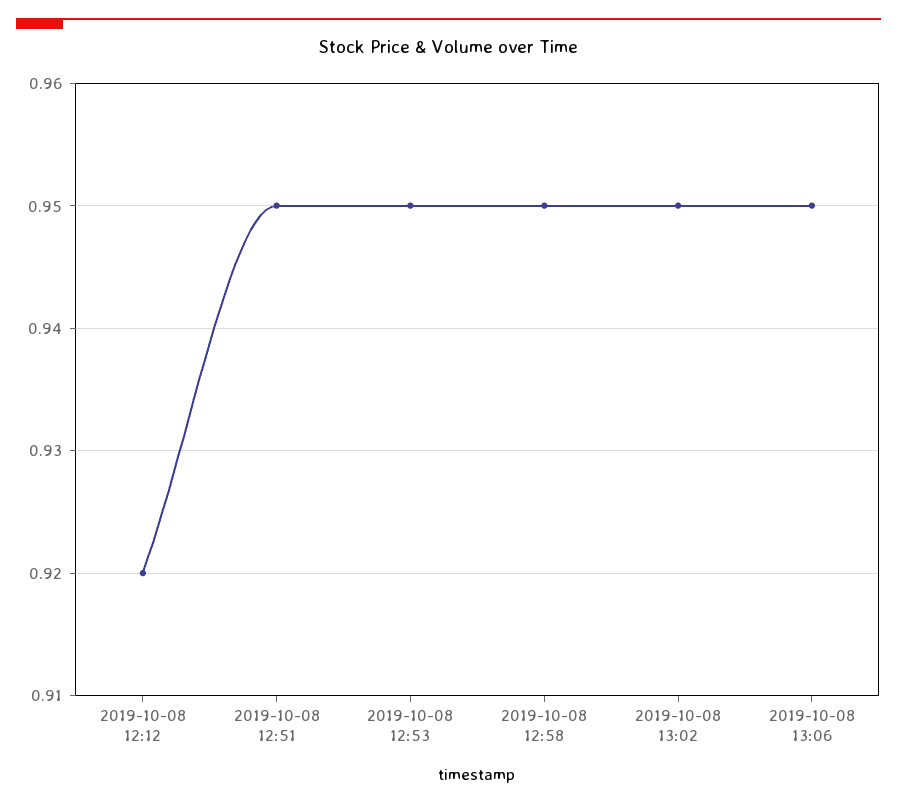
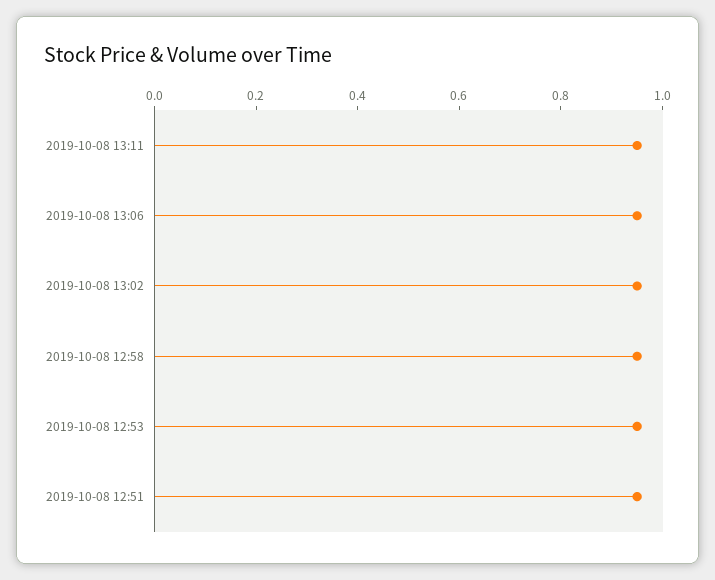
2019-10-08 12:12: 0.92 -> none
2019-10-08 13:11: none -> 0.95

